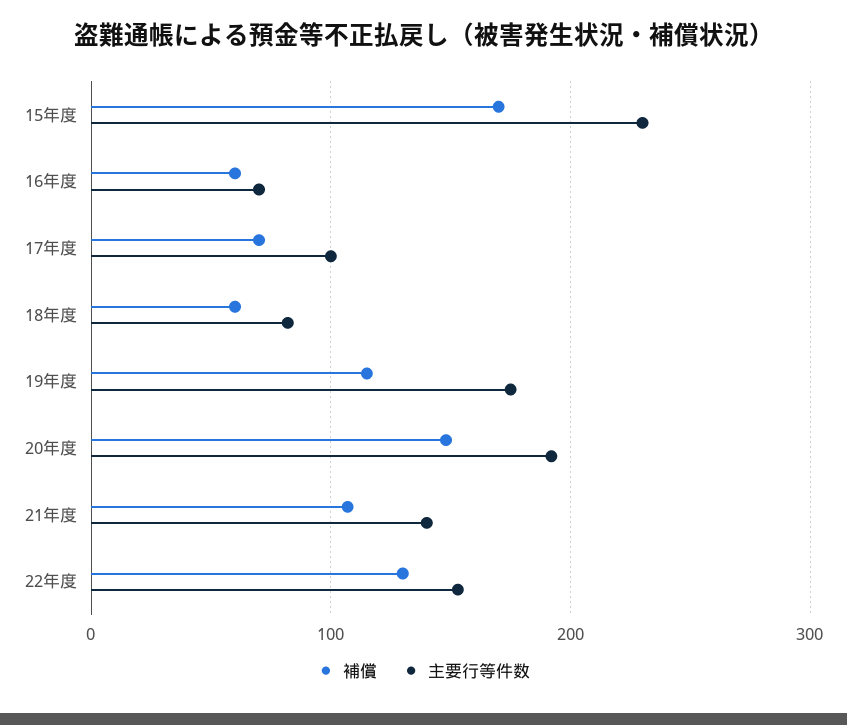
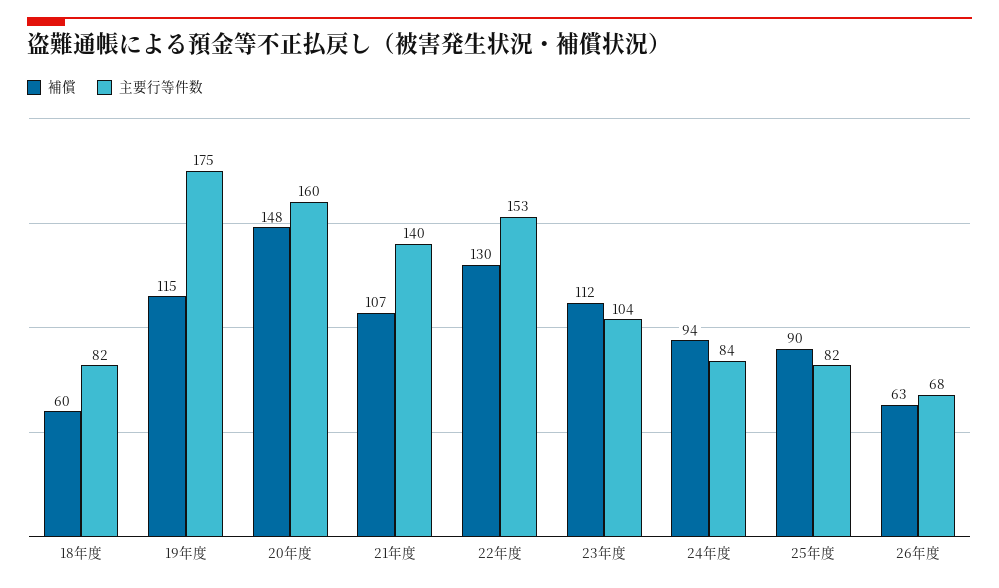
補償, 15年度: 170 -> none
主要行等件数, 15年度: 230 -> none
補償, 16年度: 60 -> none
主要行等件数, 16年度: 70 -> none
補償, 17年度: 70 -> none
主要行等件数, 17年度: 100 -> none
主要行等件数, 20年度: 190 -> 160
補償, 23年度: none -> 112
主要行等件数, 23年度: none -> 104
補償, 24年度: none -> 94
主要行等件数, 24年度: none -> 84
補償, 25年度: none -> 90
主要行等件数, 25年度: none -> 82
補償, 26年度: none -> 63
主要行等件数, 26年度: none -> 68

